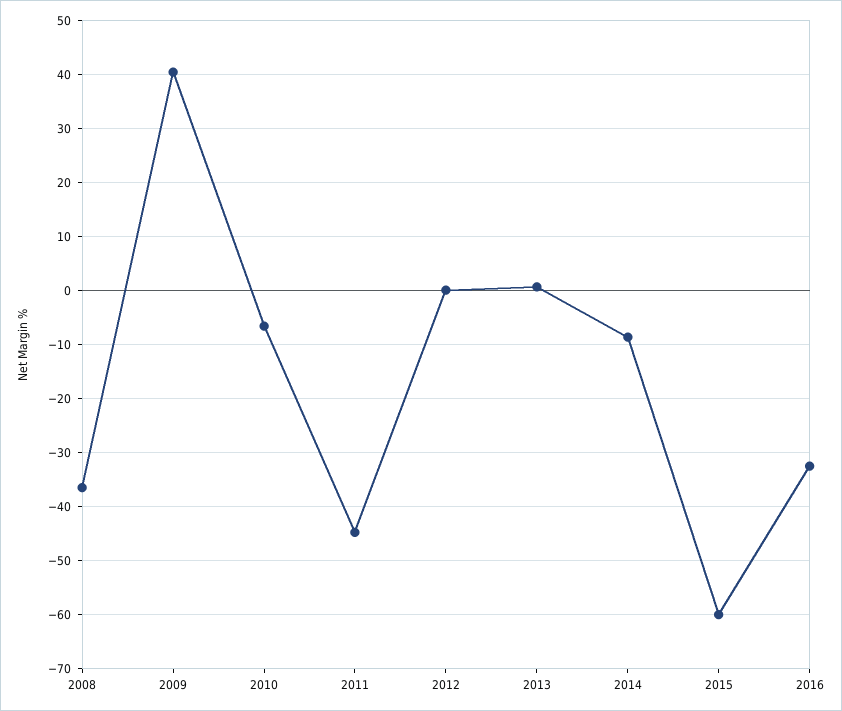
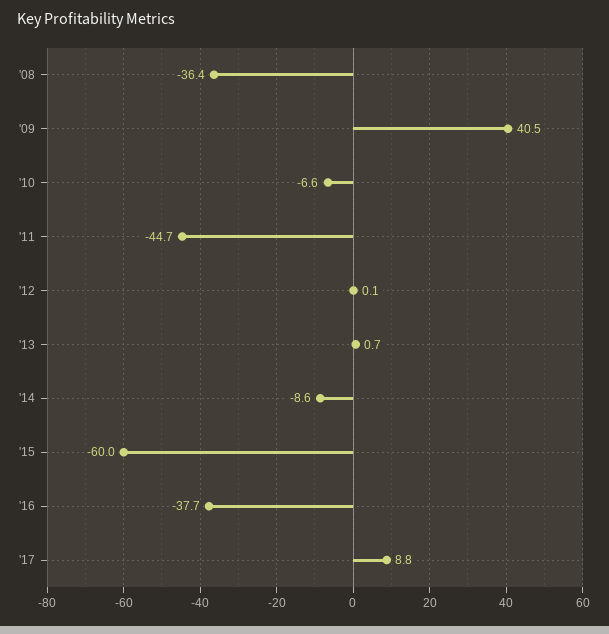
2016: -32 -> -37.7
'17: none -> 8.8

